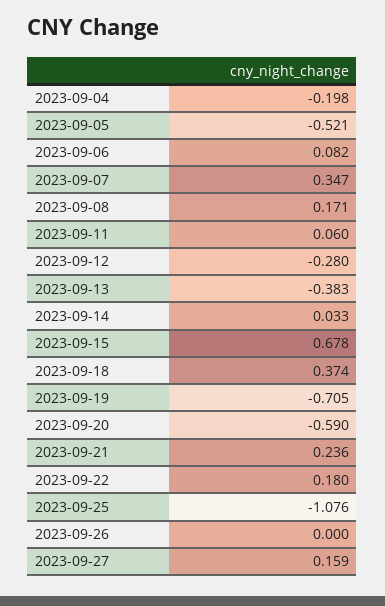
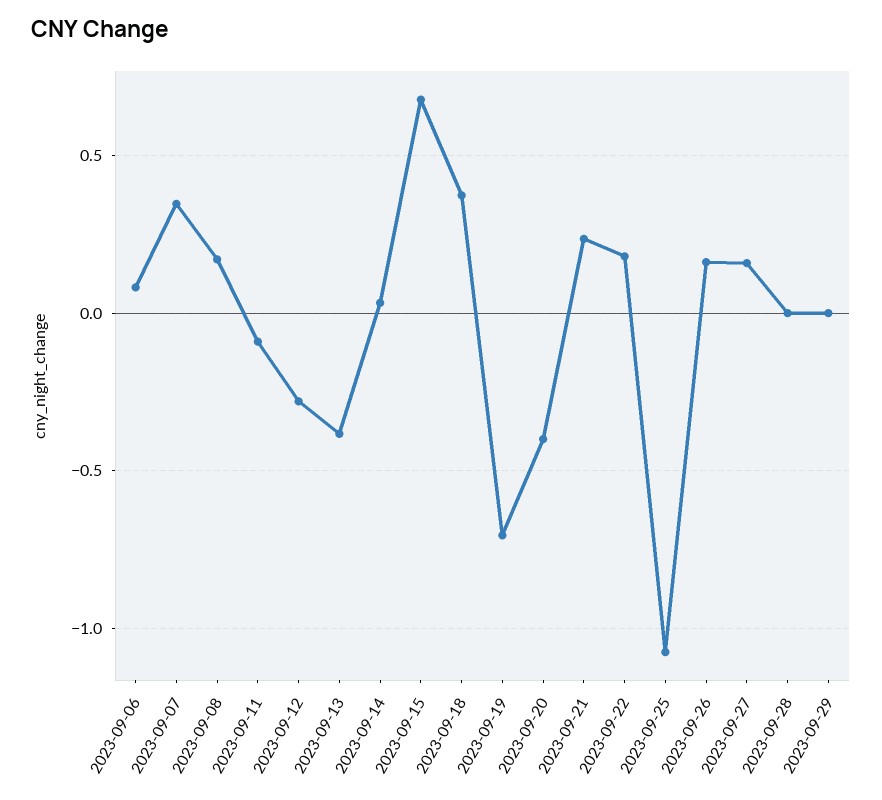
2023-09-04: -0.198 -> none
2023-09-05: -0.521 -> none
2023-09-11: 0.06 -> -0.1
2023-09-20: -0.59 -> -0.4
2023-09-26: 0 -> 0.15
2023-09-28: none -> 0
2023-09-29: none -> 0

